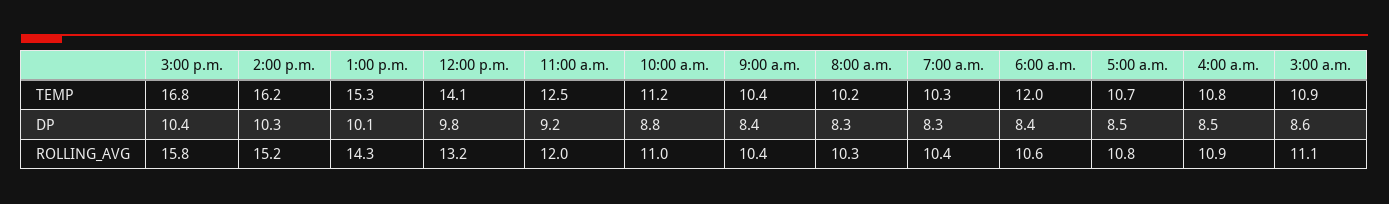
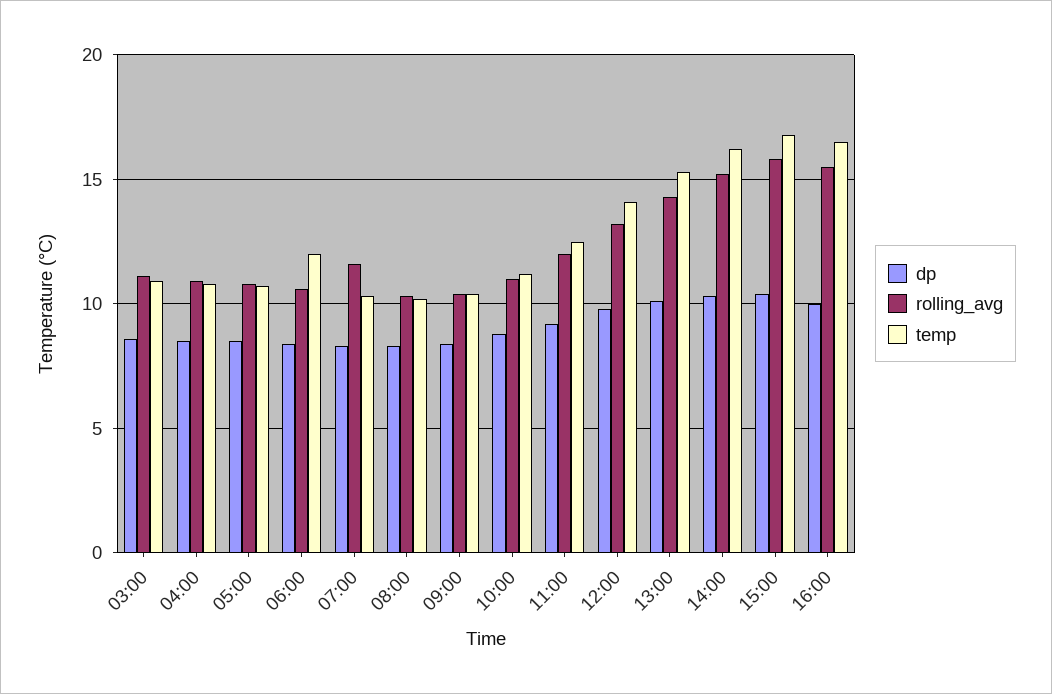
ROLLING_AVG, 7:00 a.m.: 10.4 -> 11.5
DP, 16:00: none -> 10
ROLLING_AVG, 16:00: none -> 15.5
TEMP, 16:00: none -> 16.5

